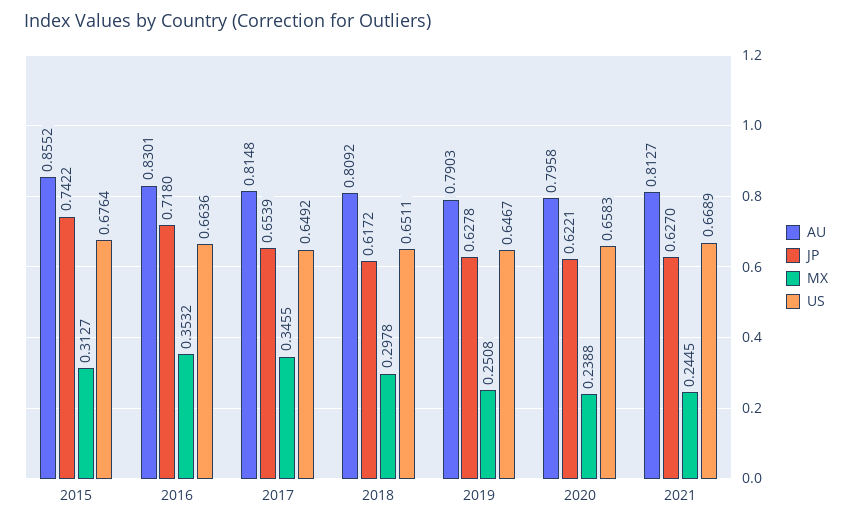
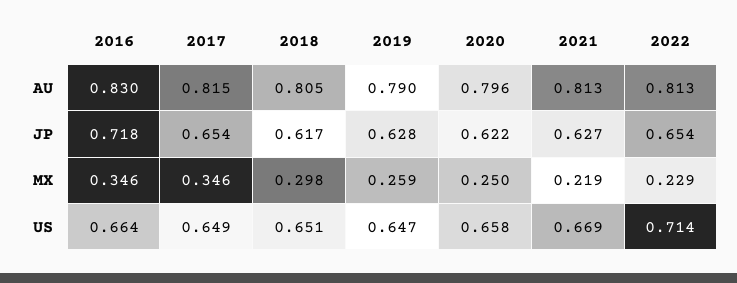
AU, 2015: 0.8552 -> none
JP, 2015: 0.7422 -> none
MX, 2015: 0.3127 -> none
US, 2015: 0.6764 -> none
MX, 2016: 0.3532 -> 0.346
AU, 2018: 0.8092 -> 0.805
MX, 2019: 0.2508 -> 0.259
MX, 2020: 0.2388 -> 0.25
MX, 2021: 0.2445 -> 0.219
AU, 2022: none -> 0.813
JP, 2022: none -> 0.654
MX, 2022: none -> 0.229
US, 2022: none -> 0.714

